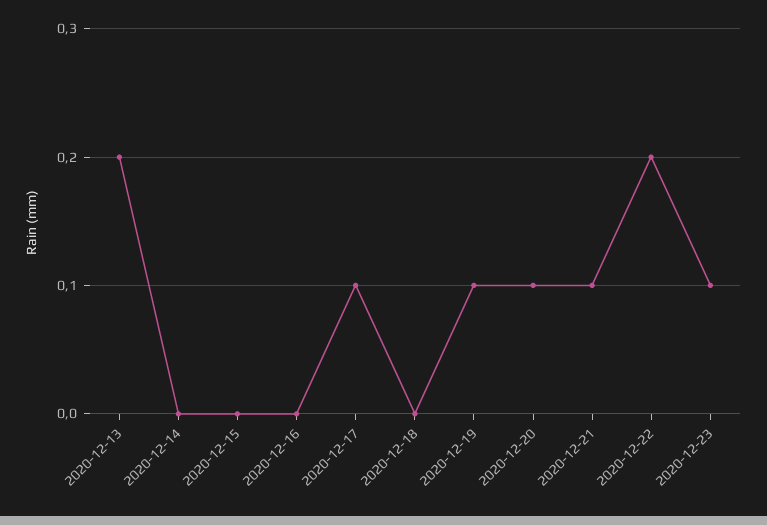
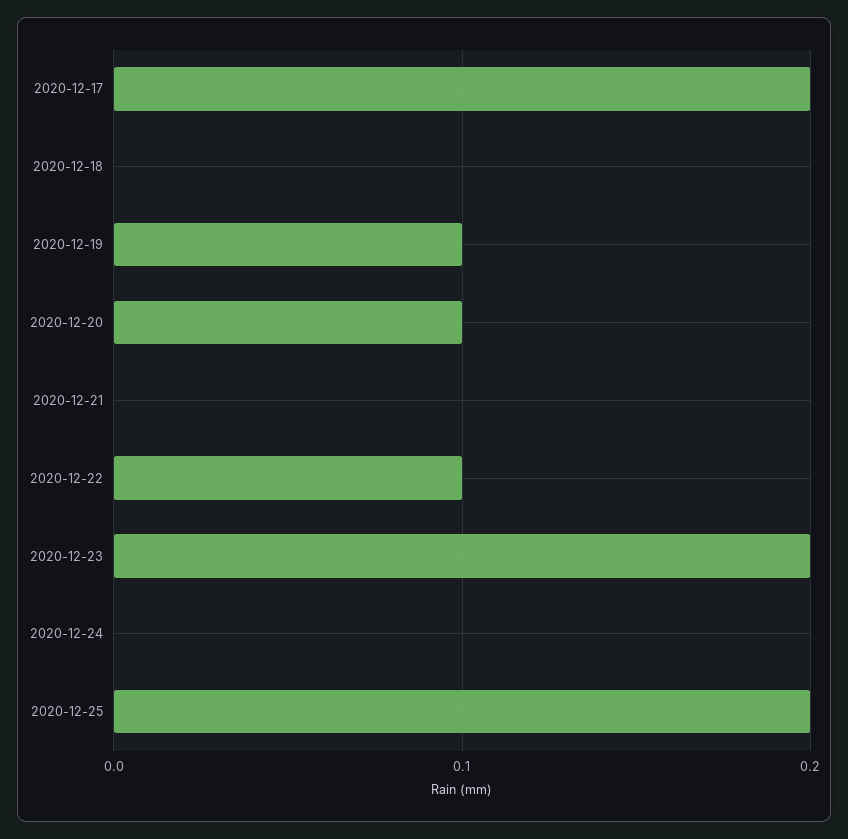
2020-12-13: 0.2 -> none
2020-12-14: 0 -> none
2020-12-15: 0 -> none
2020-12-16: 0 -> none
2020-12-17: 0.1 -> 0.2
2020-12-21: 0.1 -> 0
2020-12-22: 0.2 -> 0.1
2020-12-23: 0.1 -> 0.2
2020-12-24: none -> 0
2020-12-25: none -> 0.2

